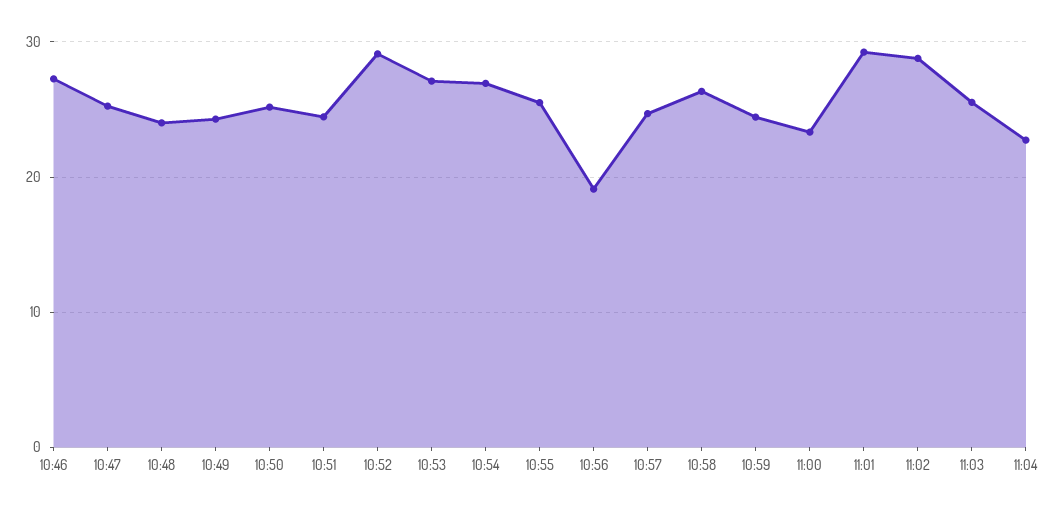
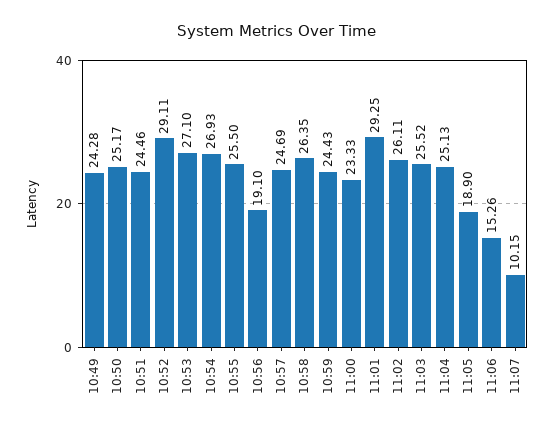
10:46: 27 -> none
10:47: 25 -> none
10:48: 24 -> none
11:02: 29 -> 26.11
11:04: 23 -> 25.13
11:05: none -> 18.9
11:06: none -> 15.26
11:07: none -> 10.15

